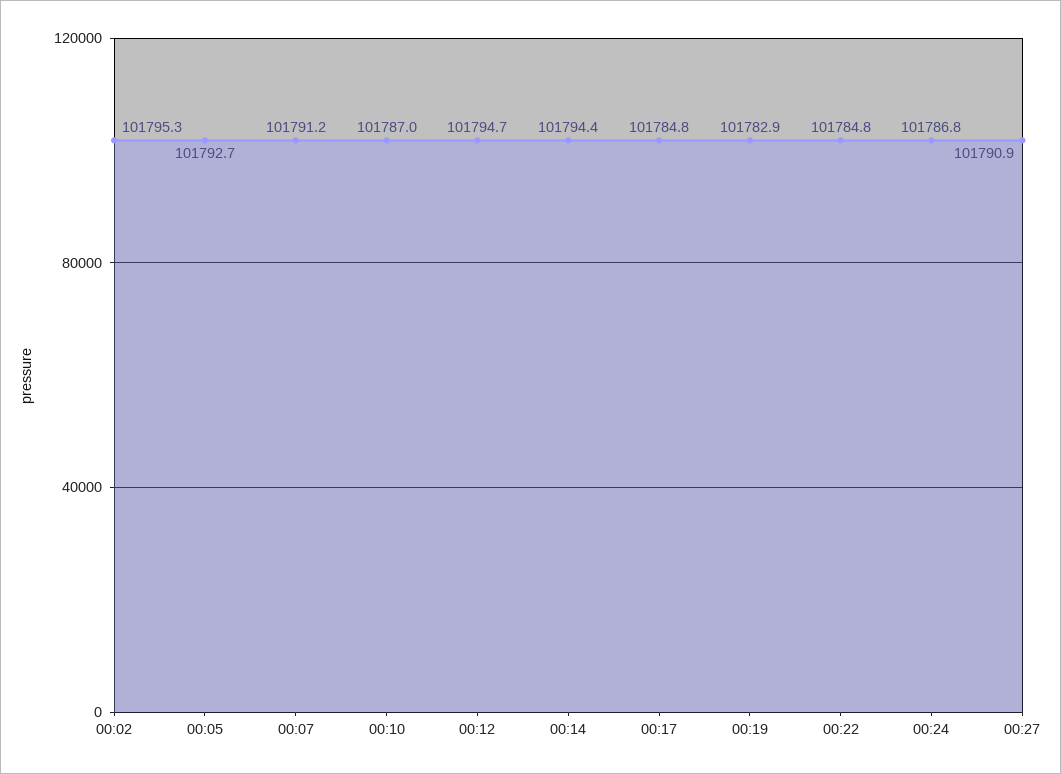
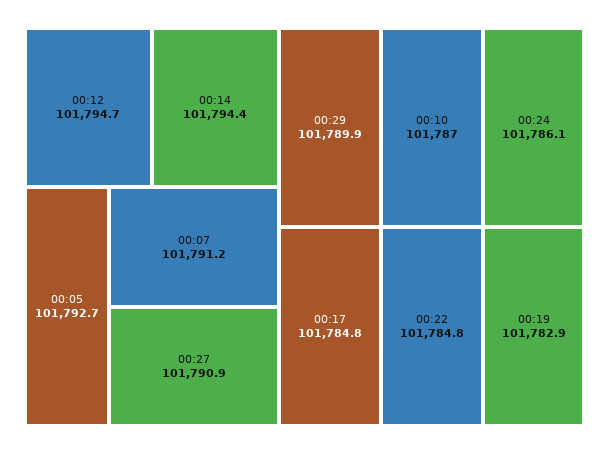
00:02: 101795.3 -> none
00:24: 101786.8 -> 101786.1
00:29: none -> 101789.9

